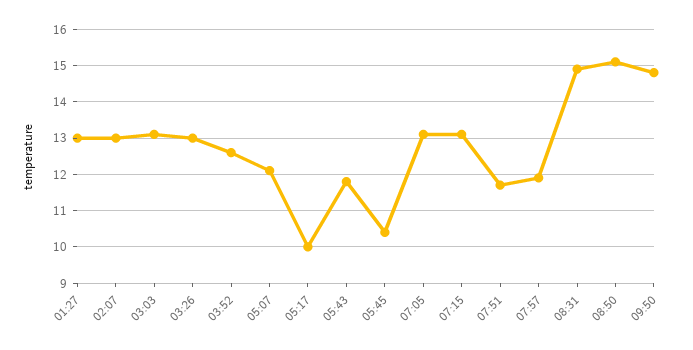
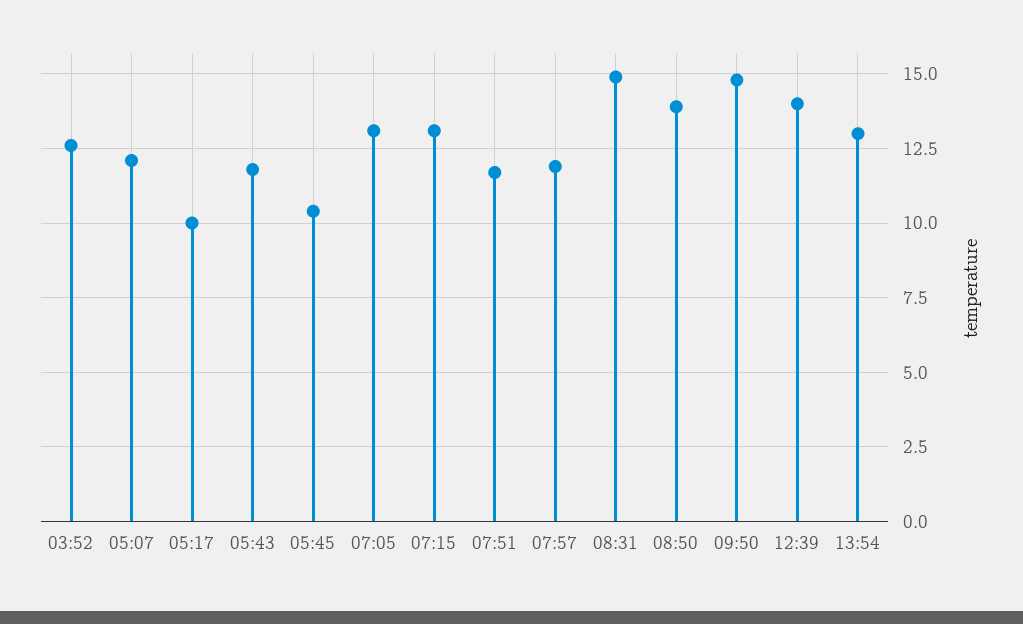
01:27: 13 -> none
02:07: 13 -> none
03:03: 13 -> none
03:26: 13 -> none
08:50: 15 -> 14
12:39: none -> 14
13:54: none -> 13

